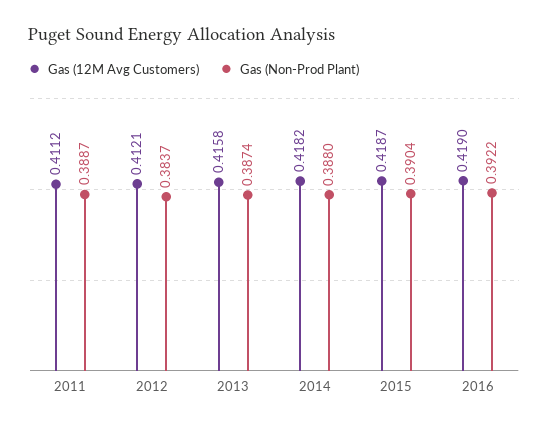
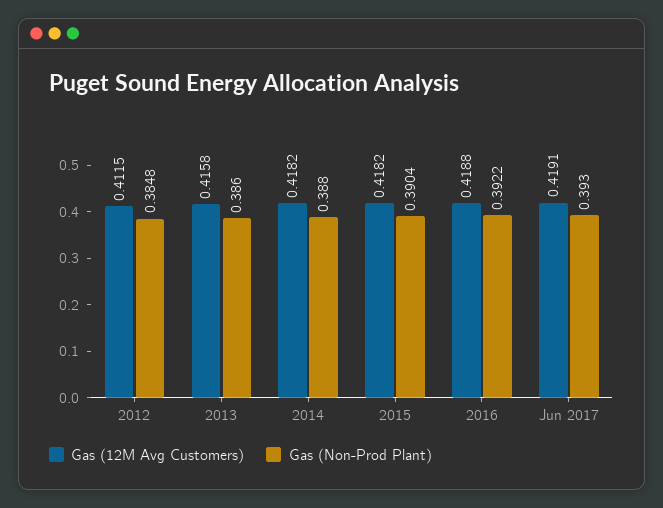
Gas (12M Avg Customers), 2011: 0.4112 -> none
Gas (Non-Prod Plant), 2011: 0.3887 -> none
Gas (12M Avg Customers), 2012: 0.4121 -> 0.4115
Gas (Non-Prod Plant), 2012: 0.3837 -> 0.3848
Gas (Non-Prod Plant), 2013: 0.3874 -> 0.386
Gas (12M Avg Customers), 2015: 0.4187 -> 0.4182
Gas (12M Avg Customers), 2016: 0.419 -> 0.4188
Gas (12M Avg Customers), Jun 2017: none -> 0.4191
Gas (Non-Prod Plant), Jun 2017: none -> 0.393

